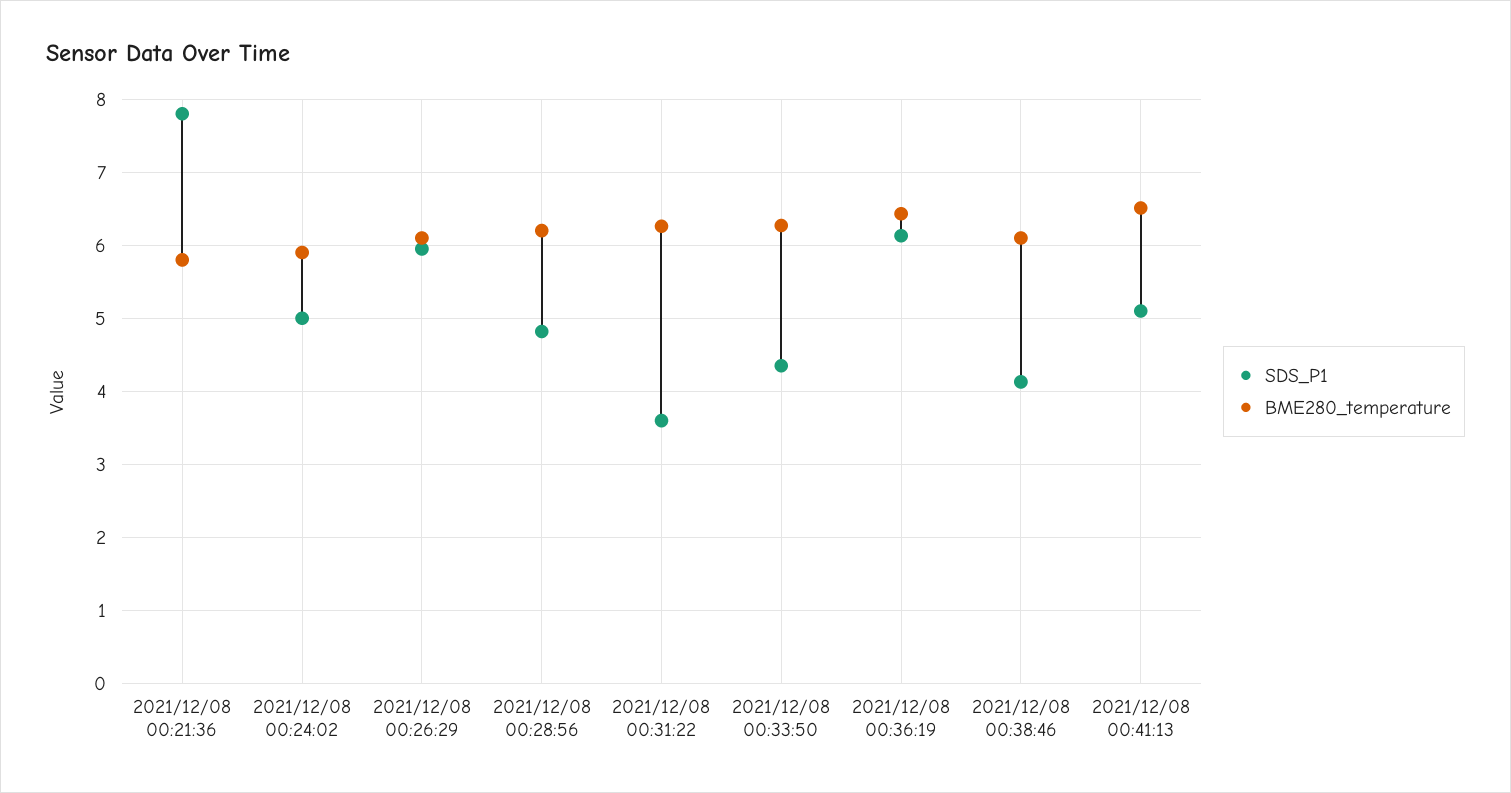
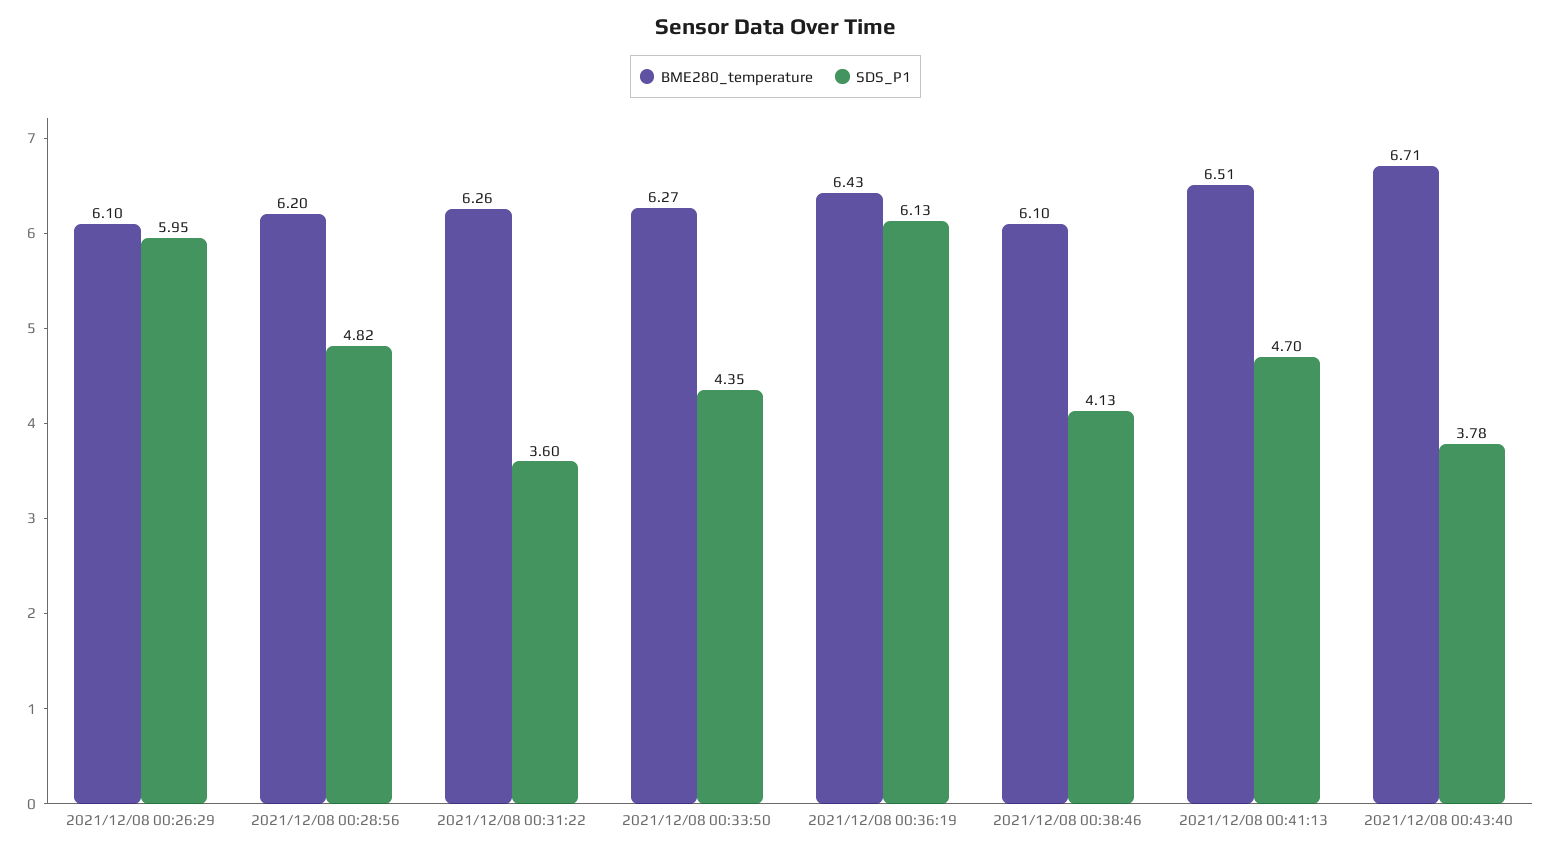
SDS_P1, 2021/12/08 00:21:36: 7.8 -> none
BME280_temperature, 2021/12/08 00:21:36: 5.8 -> none
SDS_P1, 2021/12/08 00:24:02: 5 -> none
BME280_temperature, 2021/12/08 00:24:02: 5.9 -> none
SDS_P1, 2021/12/08 00:41:13: 5.1 -> 4.7
BME280_temperature, 2021/12/08 00:43:40: none -> 6.71
SDS_P1, 2021/12/08 00:43:40: none -> 3.78

